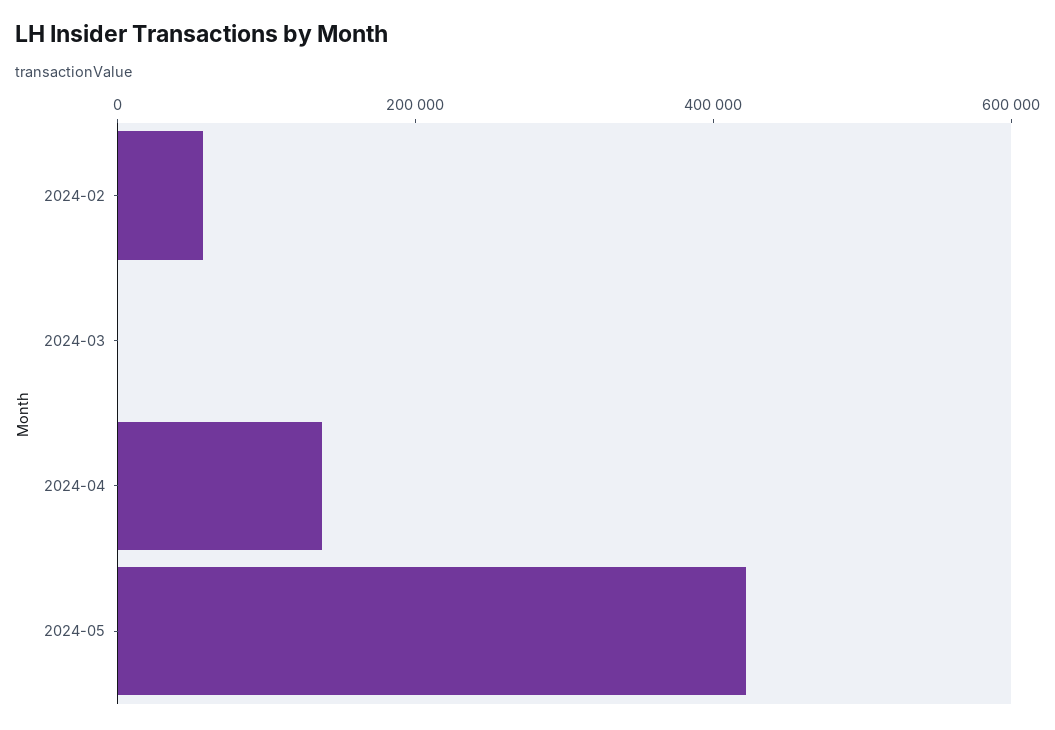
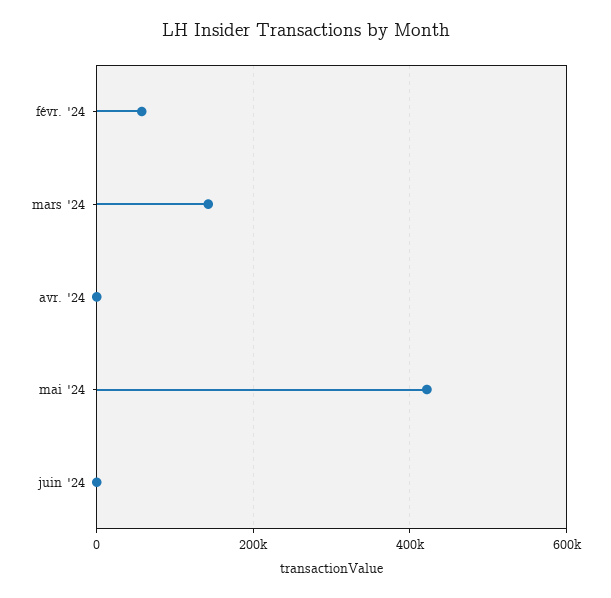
2024-03: 0 -> 140000
2024-04: 150000 -> 0
juin '24: none -> 0

